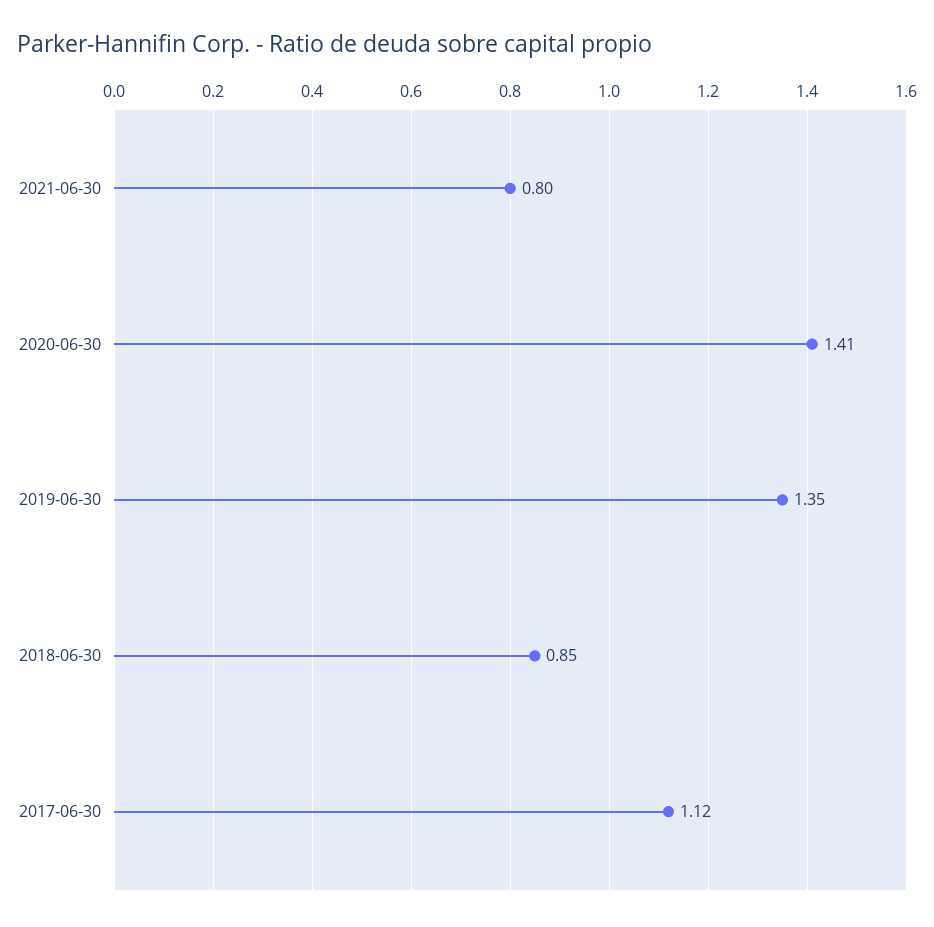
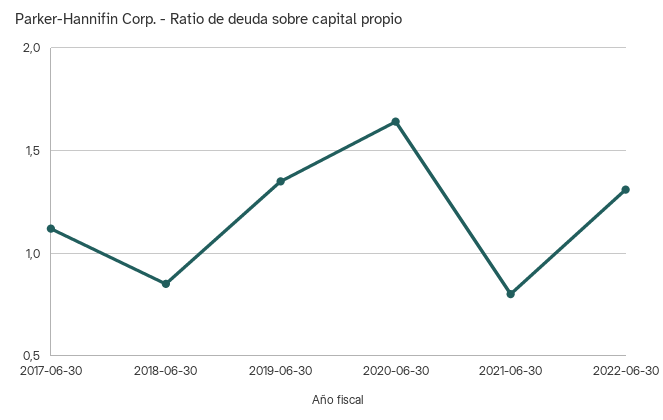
2020-06-30: 1.41 -> 1.65
2022-06-30: none -> 1.3

